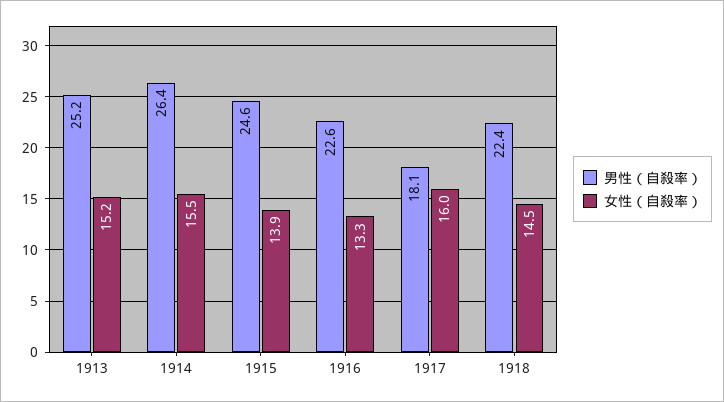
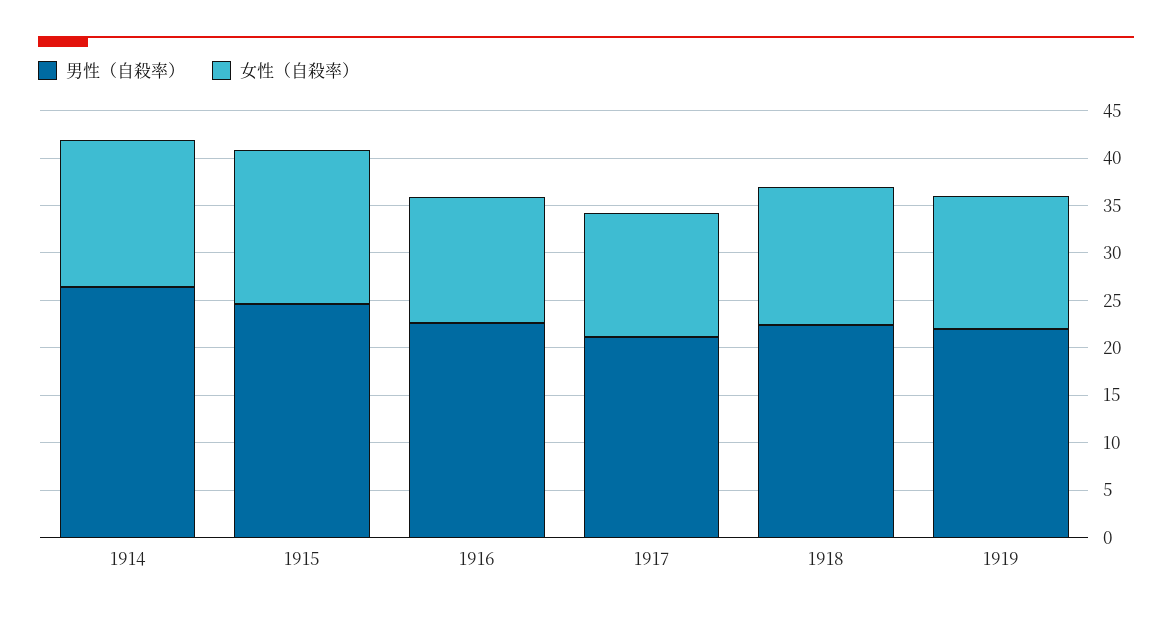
男性（自殺率）, 1913: 25.2 -> none
女性（自殺率）, 1913: 15.2 -> none
女性（自殺率）, 1915: 13.9 -> 16
男性（自殺率）, 1917: 18.1 -> 21
女性（自殺率）, 1917: 16 -> 13
男性（自殺率）, 1919: none -> 22
女性（自殺率）, 1919: none -> 14

